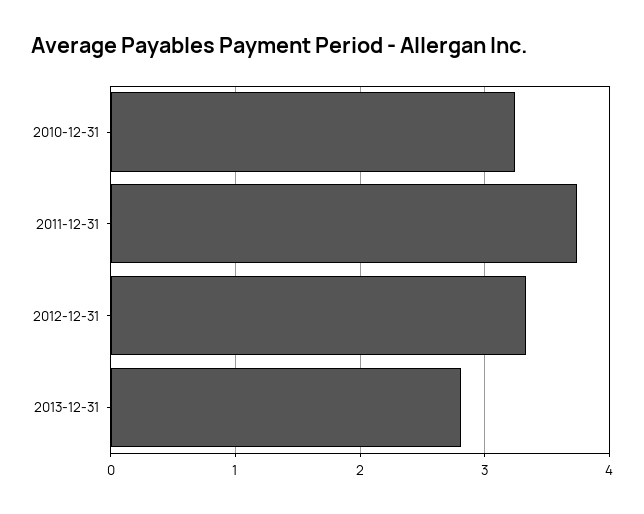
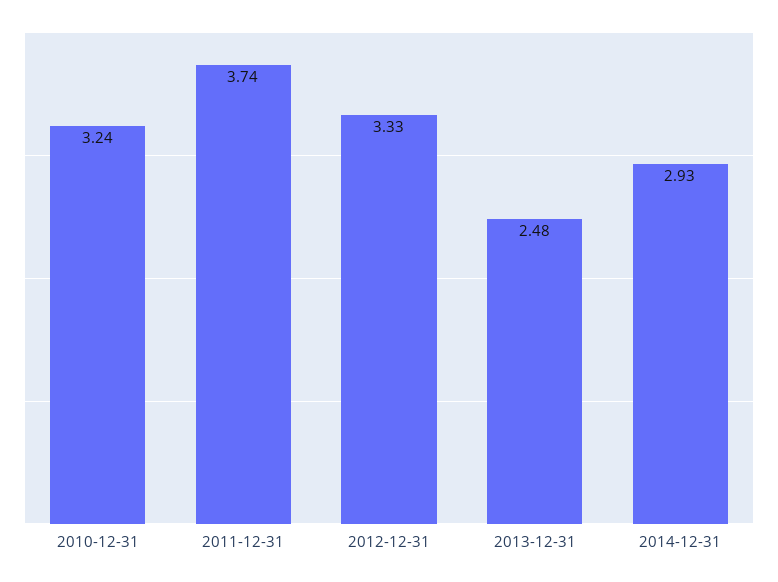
2013-12-31: 2.8 -> 2.48
2014-12-31: none -> 2.93

